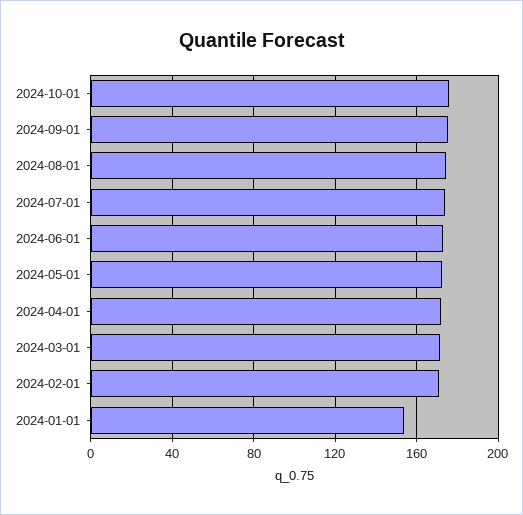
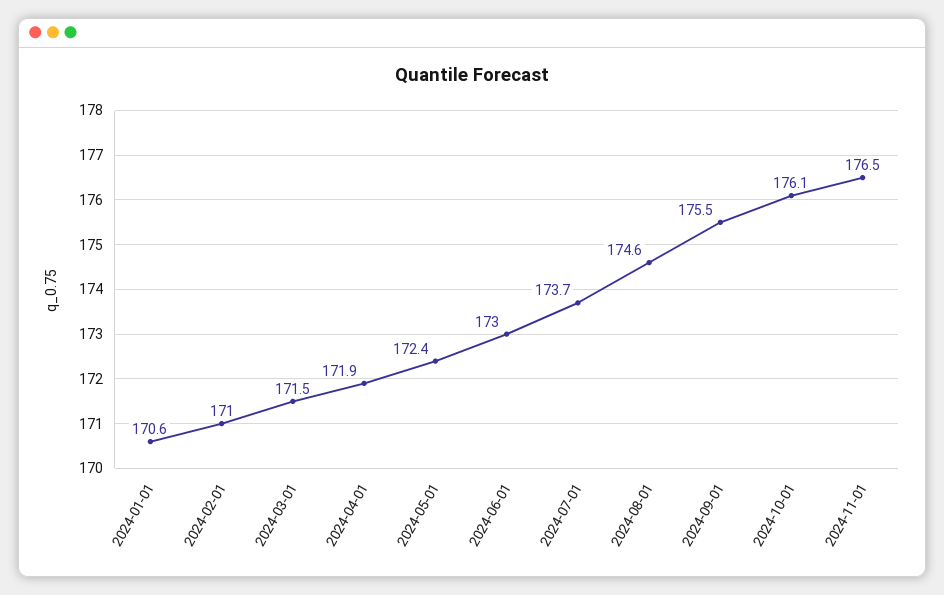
2024-01-01: 155 -> 170.6
2024-11-01: none -> 176.5

